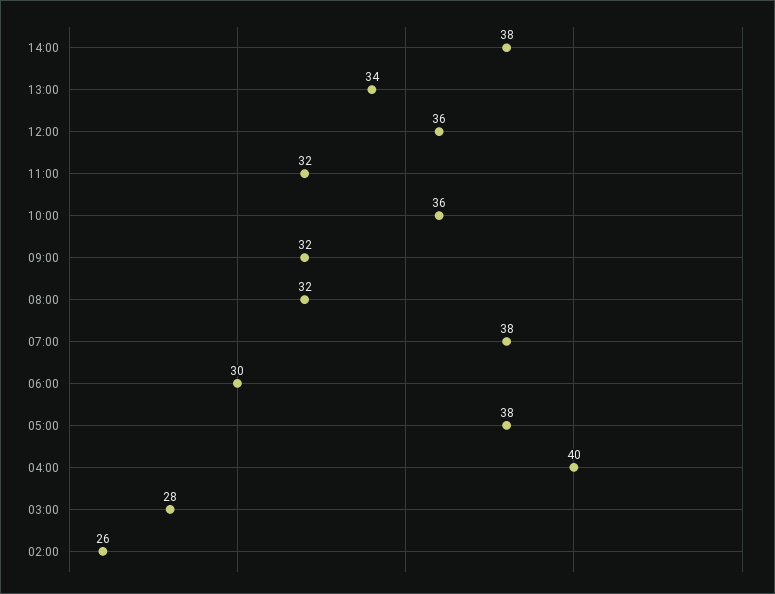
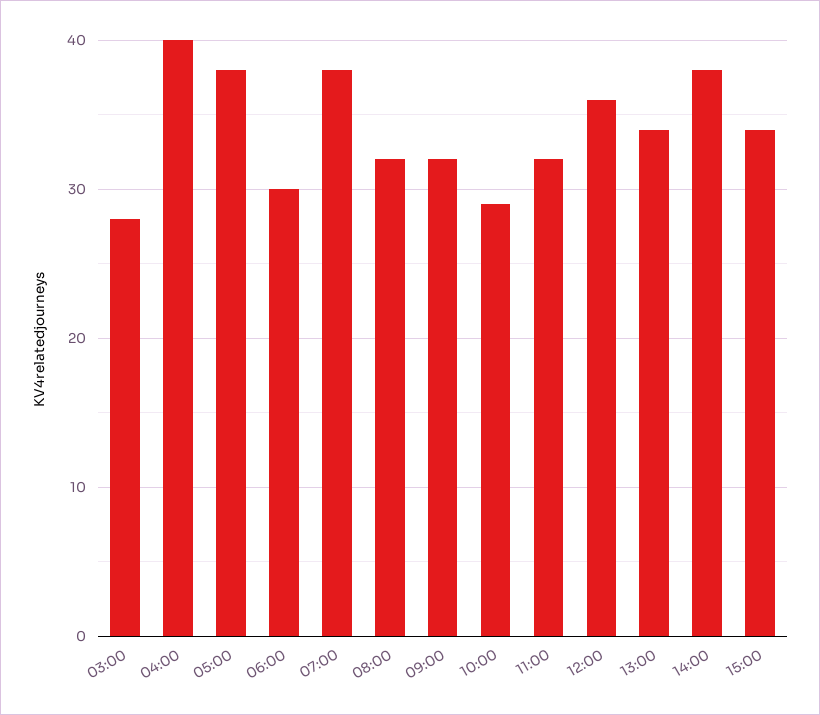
10:00: 36 -> 29
02:00: 26 -> none
15:00: none -> 34

